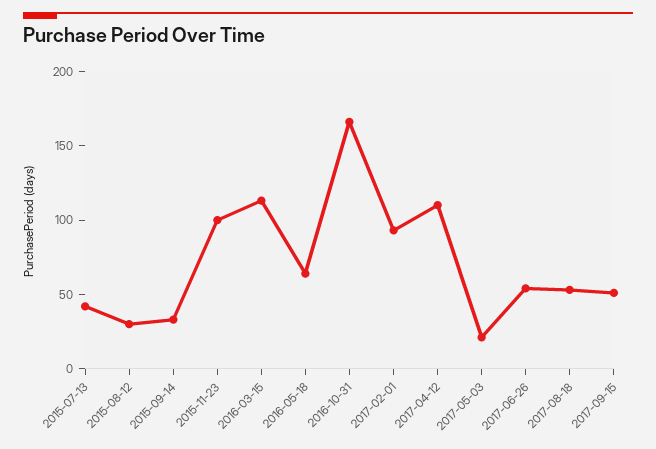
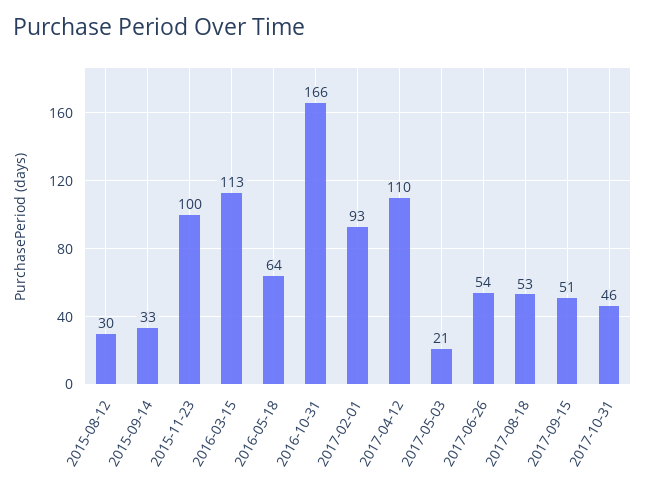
2015-07-13: 40 -> none
2017-10-31: none -> 46

